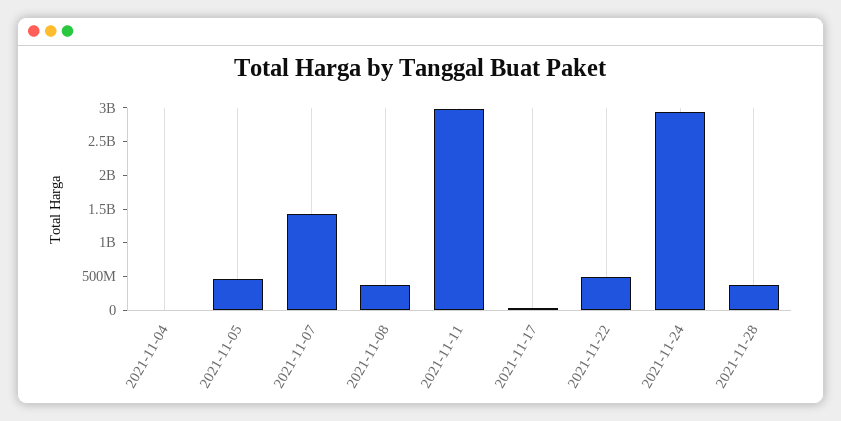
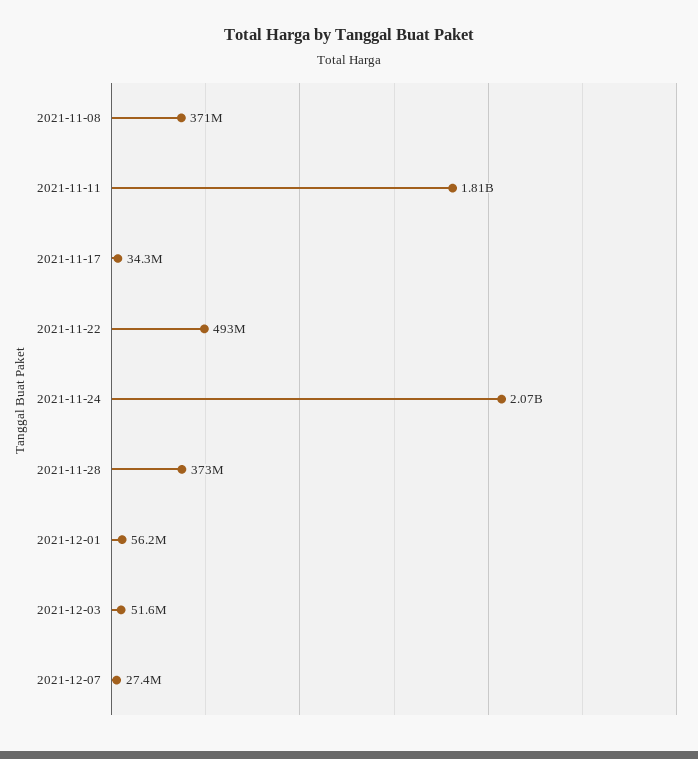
2021-11-04: 0 -> none
2021-11-05: 500000000 -> none
2021-11-07: 1500000000 -> none
2021-11-11: 3000000000 -> 1810000000
2021-11-24: 3000000000 -> 2070000000
2021-12-01: none -> 56200000
2021-12-03: none -> 51600000
2021-12-07: none -> 27400000

